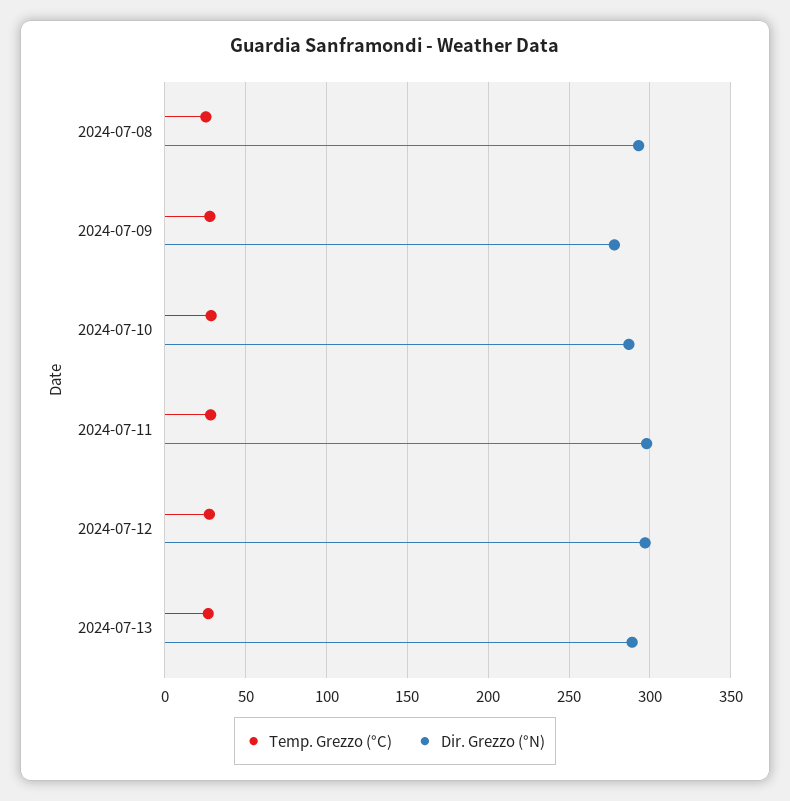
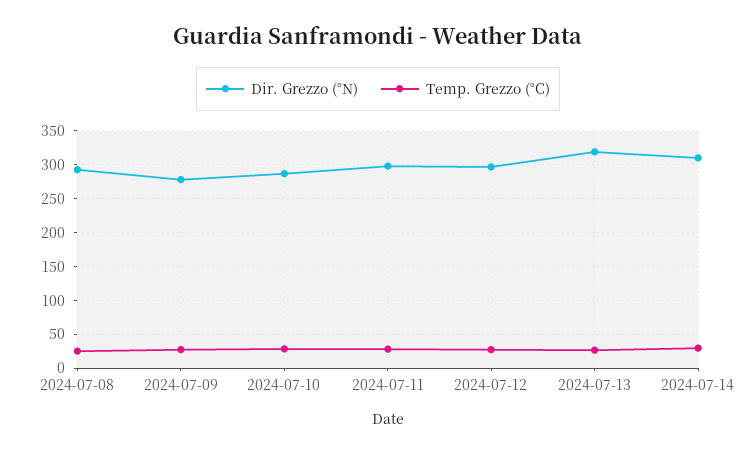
Dir. Grezzo (°N), 2024-07-13: 290 -> 320
Dir. Grezzo (°N), 2024-07-14: none -> 310
Temp. Grezzo (°C), 2024-07-14: none -> 30

